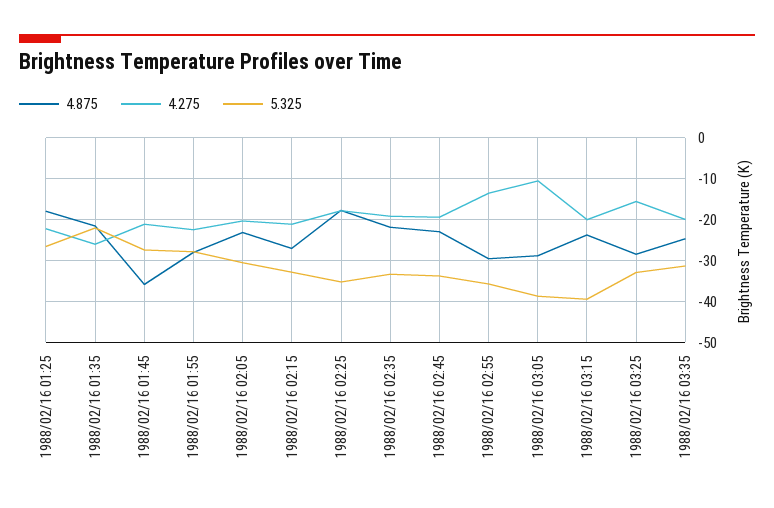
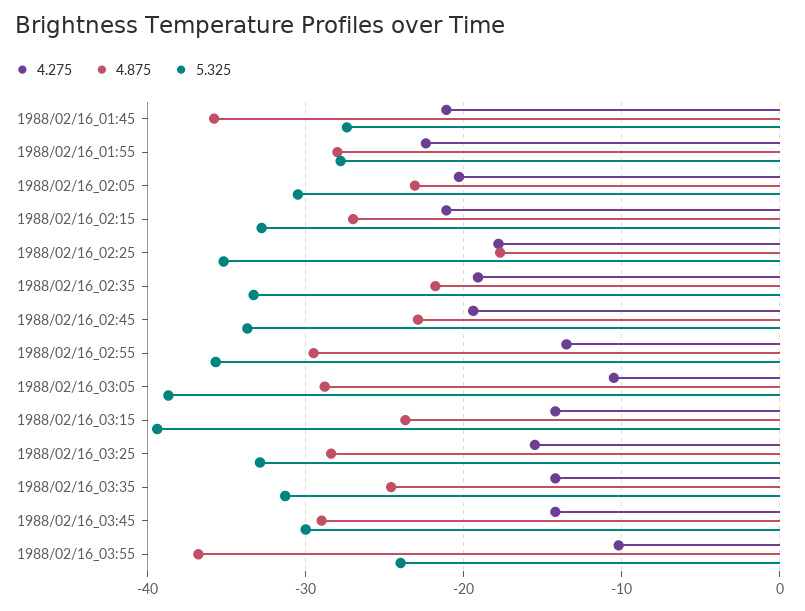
4.875, 1988/02/16 01:25: -18 -> none
4.275, 1988/02/16 01:25: -22 -> none
5.325, 1988/02/16 01:25: -26 -> none
4.875, 1988/02/16 01:35: -22 -> none
4.275, 1988/02/16 01:35: -26 -> none
5.325, 1988/02/16 01:35: -22 -> none
4.275, 1988/02/16 03:15: -20 -> -14
4.275, 1988/02/16 03:35: -20 -> -14
4.275, 1988/02/16_03:45: none -> -14
4.875, 1988/02/16_03:45: none -> -29
5.325, 1988/02/16_03:45: none -> -30
4.275, 1988/02/16_03:55: none -> -10
4.875, 1988/02/16_03:55: none -> -37
5.325, 1988/02/16_03:55: none -> -24

